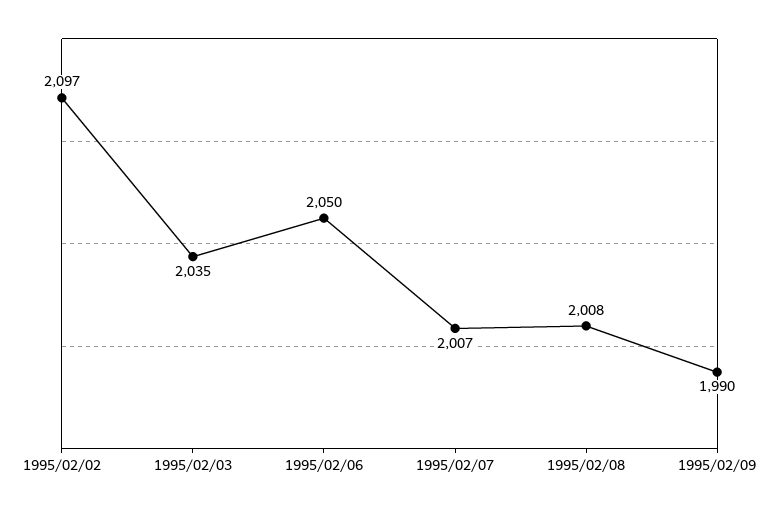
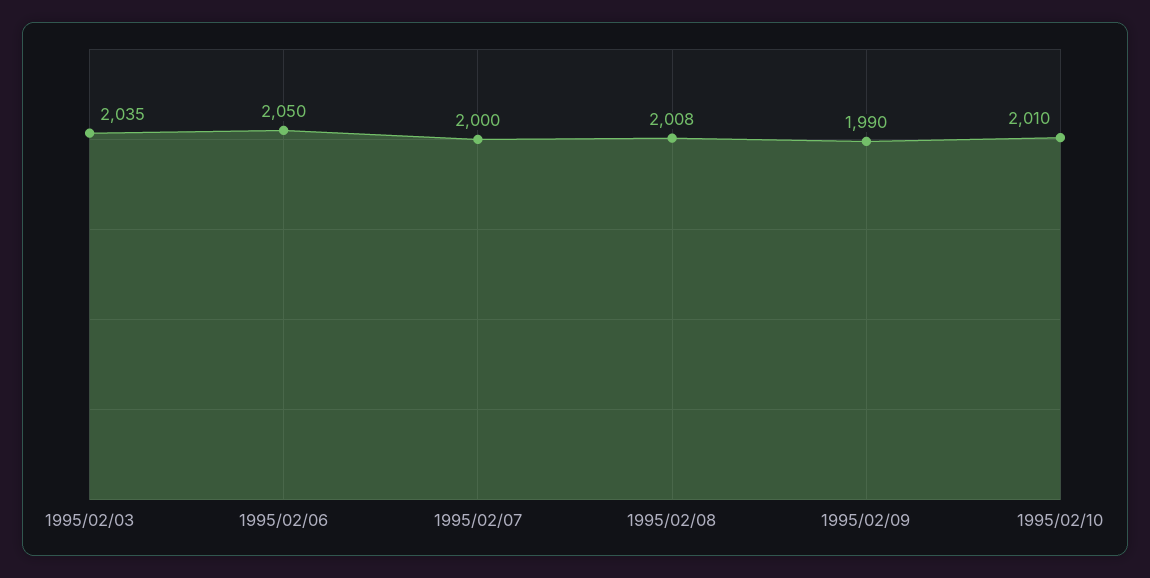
1995/02/02: 2097 -> none
1995/02/07: 2007 -> 2000
1995/02/10: none -> 2010

